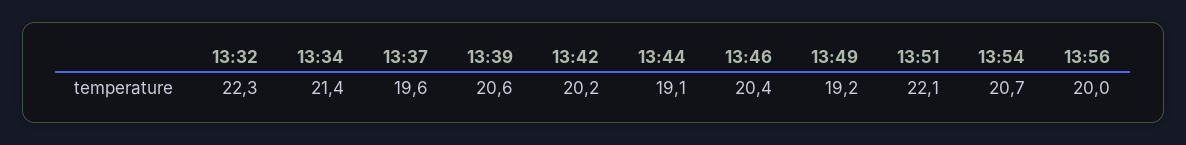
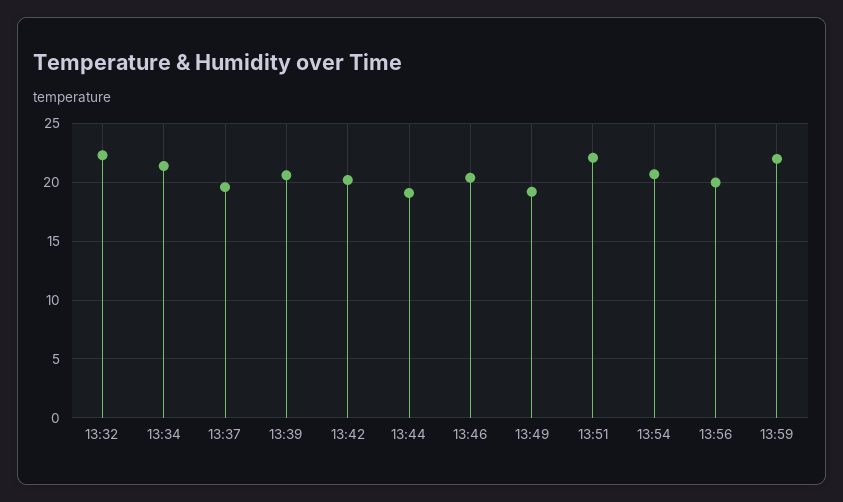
13:59: none -> 22

